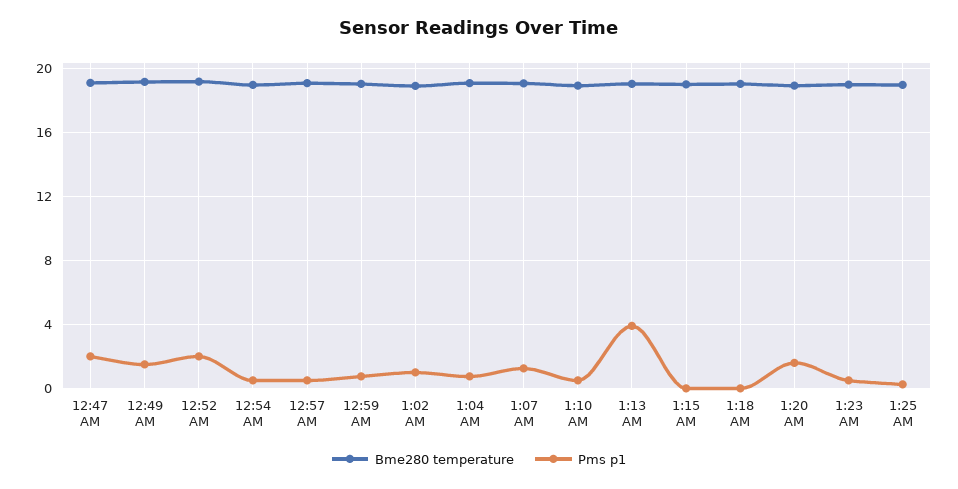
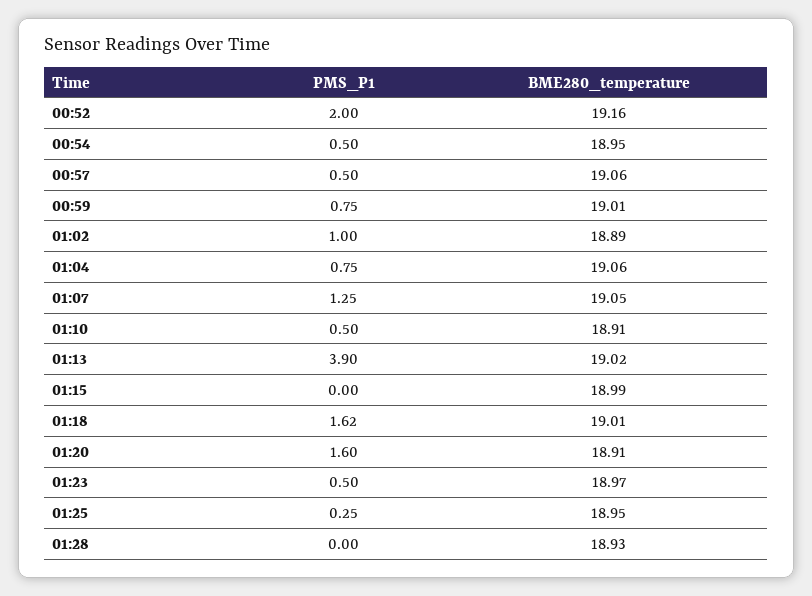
Bme280 temperature, 12:47 AM: 19 -> none
Pms p1, 12:47 AM: 2 -> none
Bme280 temperature, 12:49 AM: 19 -> none
Pms p1, 12:49 AM: 1.5 -> none
Pms p1, 1:18 AM: 0 -> 1.62
Pms p1, 01:28: none -> 0
Bme280 temperature, 01:28: none -> 18.93

